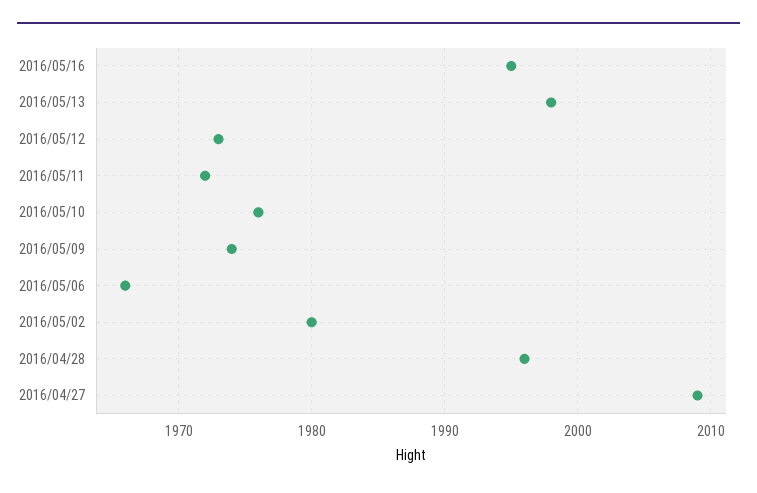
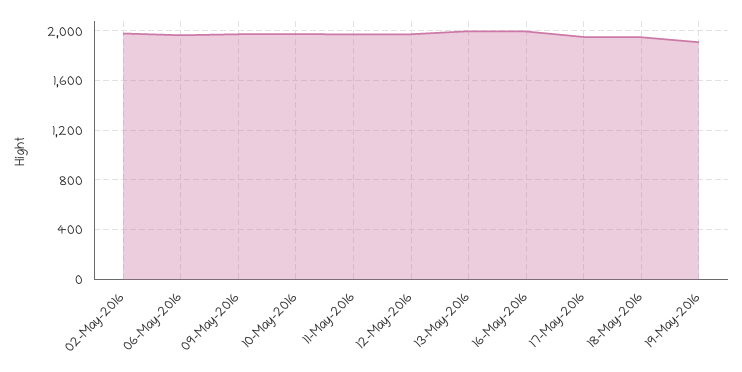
2016/04/28: 1996 -> none
2016/04/27: 2009 -> none
17-May-2016: none -> 1950
18-May-2016: none -> 1950
19-May-2016: none -> 1900

